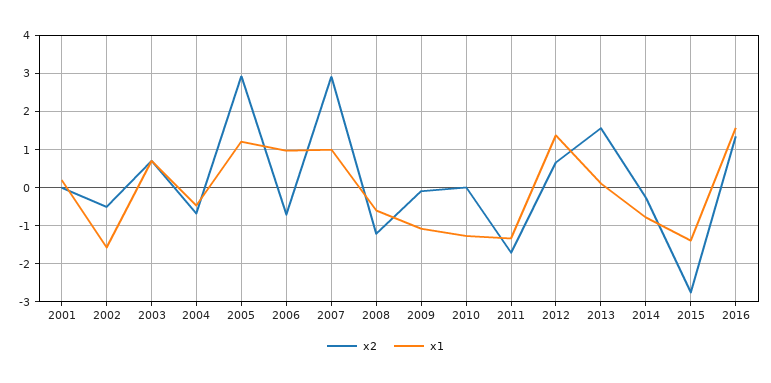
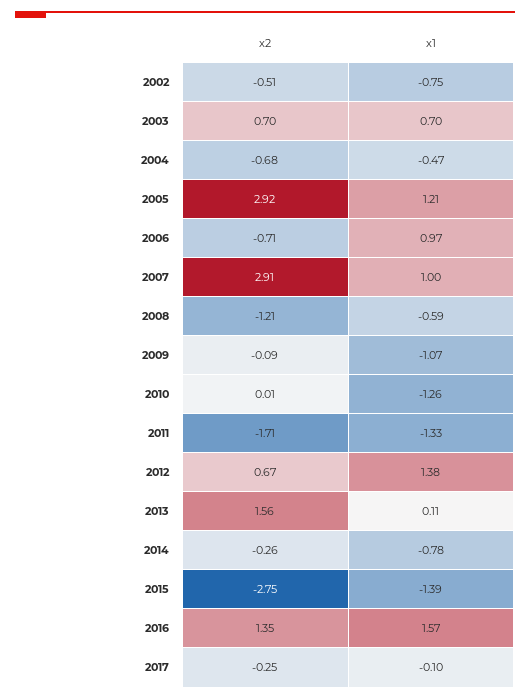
x2, 2001: 0 -> none
x1, 2001: 0.2 -> none
x1, 2002: -1.6 -> -0.75
x2, 2017: none -> -0.25
x1, 2017: none -> -0.1

